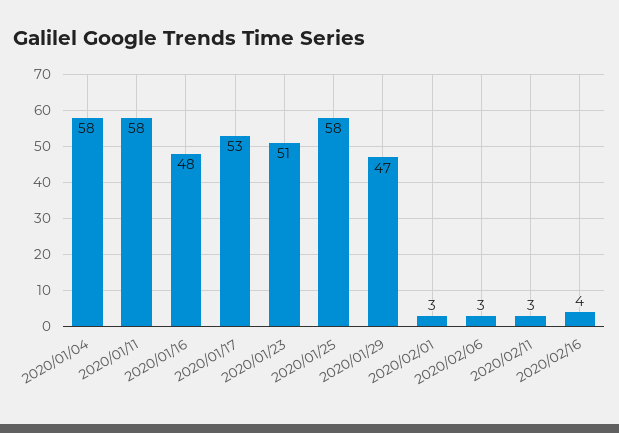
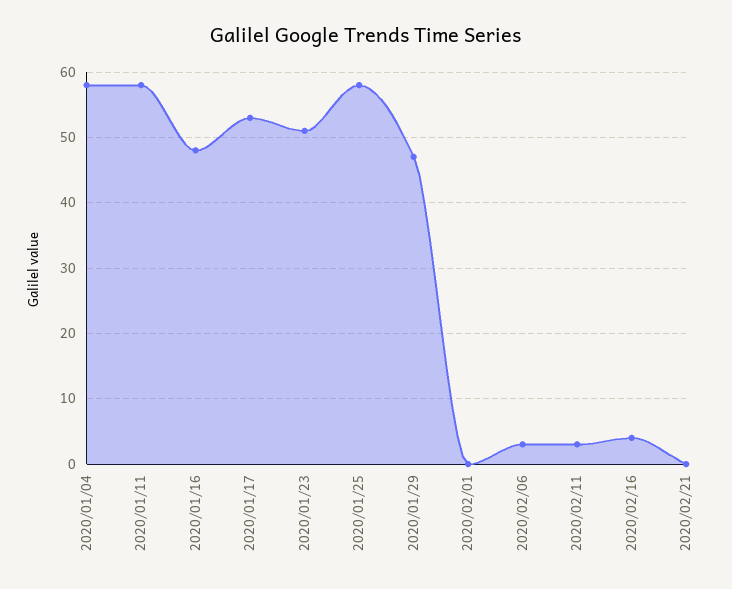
2020/02/01: 3 -> 0
2020/02/21: none -> 0

